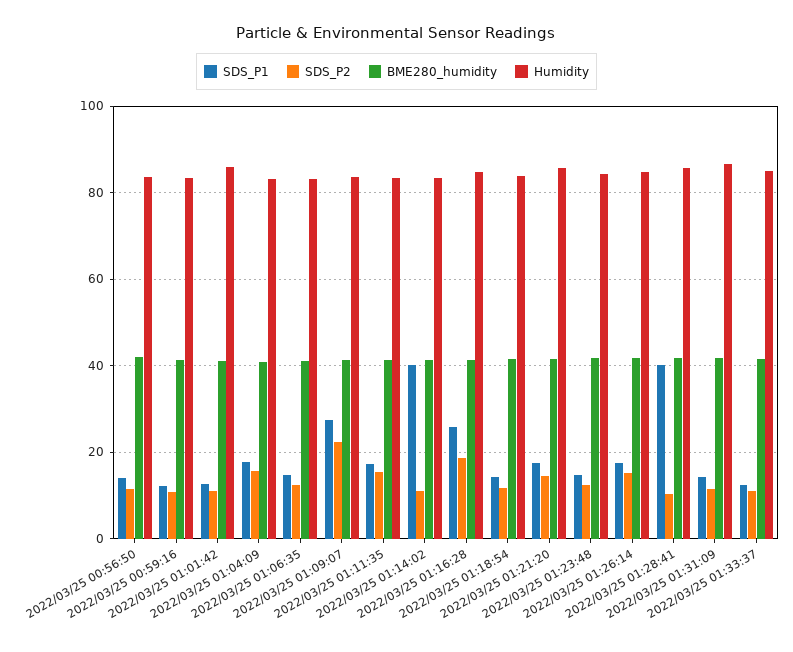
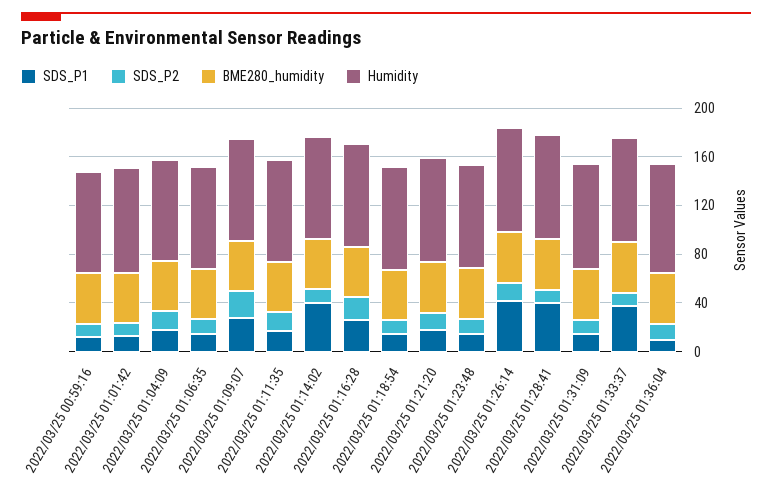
SDS_P1, 2022/03/25 00:56:50: 14 -> none
SDS_P2, 2022/03/25 00:56:50: 12 -> none
BME280_humidity, 2022/03/25 00:56:50: 42 -> none
Humidity, 2022/03/25 00:56:50: 84 -> none
SDS_P1, 2022/03/25 01:26:14: 18 -> 40
SDS_P1, 2022/03/25 01:33:37: 12 -> 40
SDS_P1, 2022/03/25 01:36:04: none -> 10
SDS_P2, 2022/03/25 01:36:04: none -> 10
BME280_humidity, 2022/03/25 01:36:04: none -> 40
Humidity, 2022/03/25 01:36:04: none -> 90

